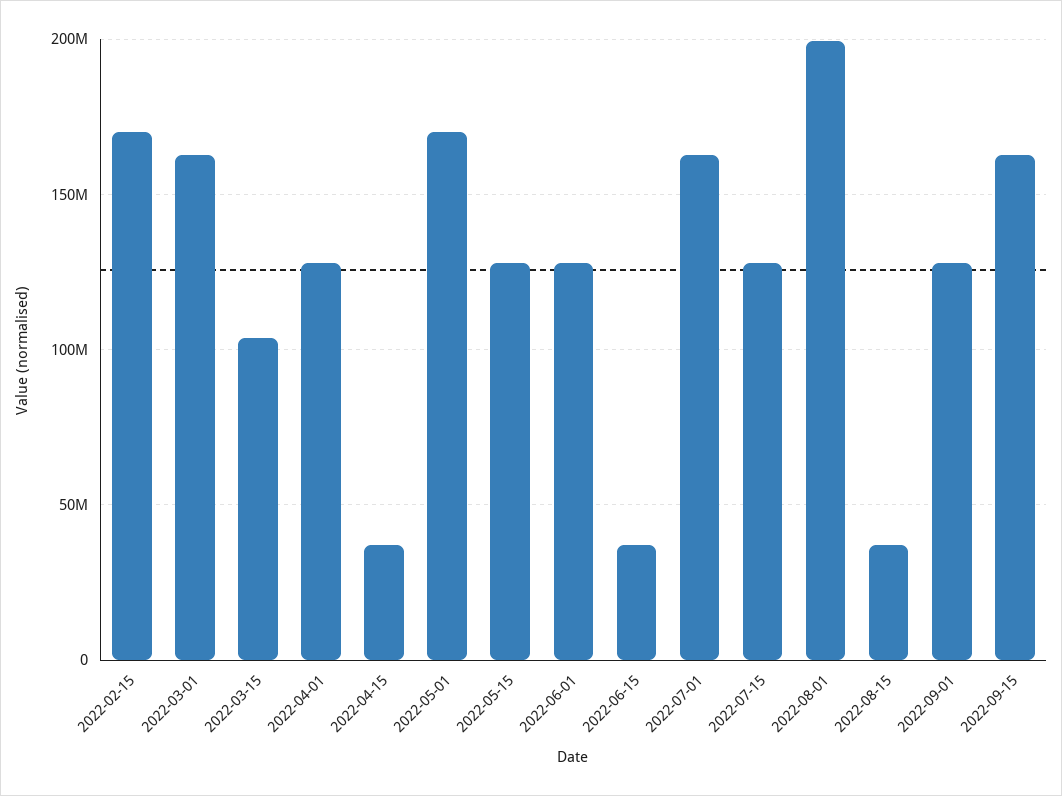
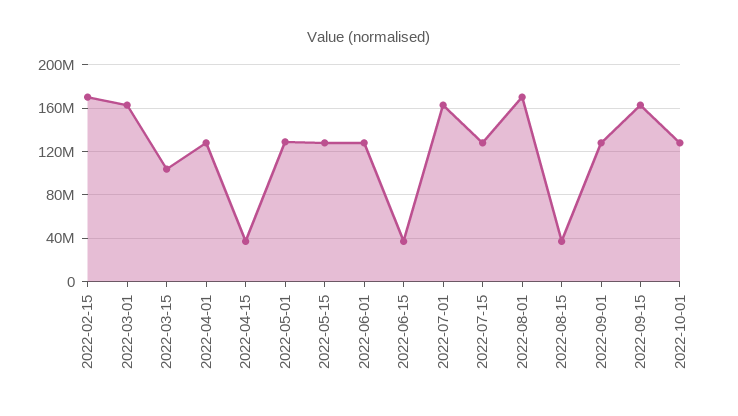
2022-05-01: 170000000 -> 130000000
2022-08-01: 200000000 -> 170000000
2022-10-01: none -> 130000000

